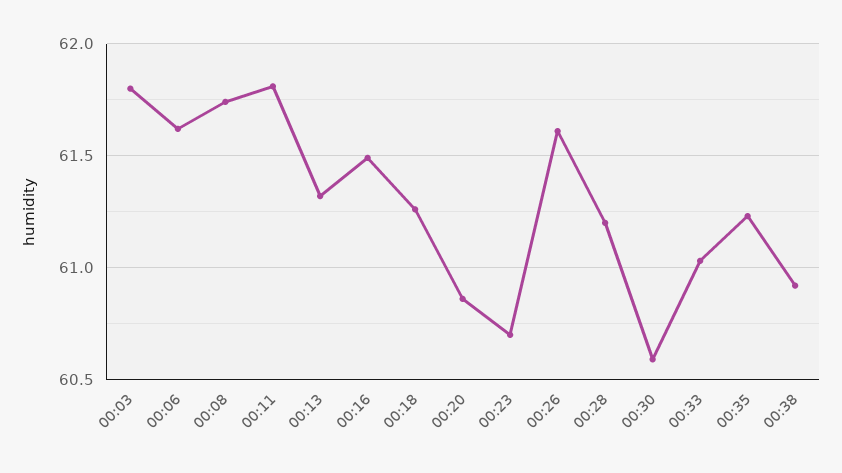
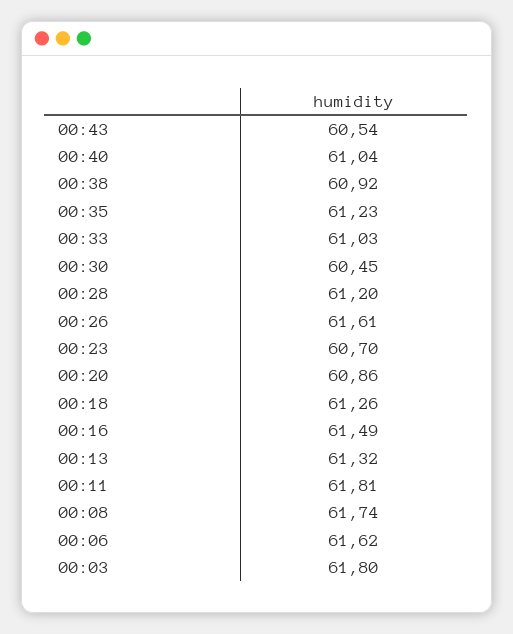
00:30: 60.6 -> 60.45
00:43: none -> 60.54
00:40: none -> 61.04

